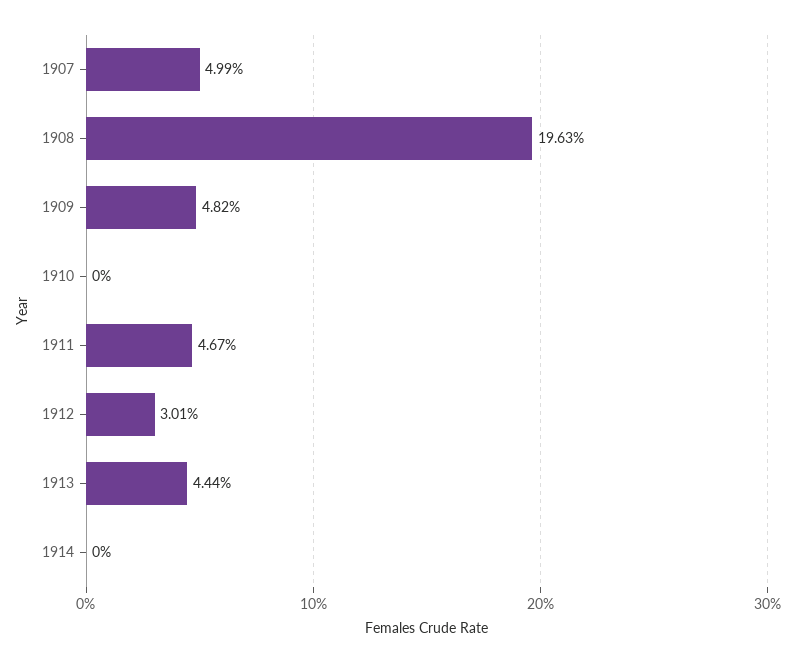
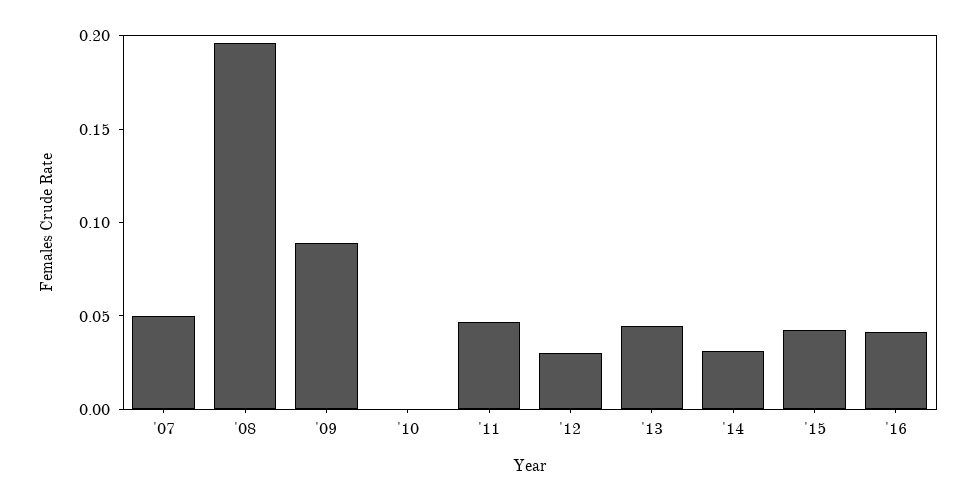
1909: 0.0482 -> 0.09
1914: 0 -> 0.03
'15: none -> 0.04
'16: none -> 0.04

